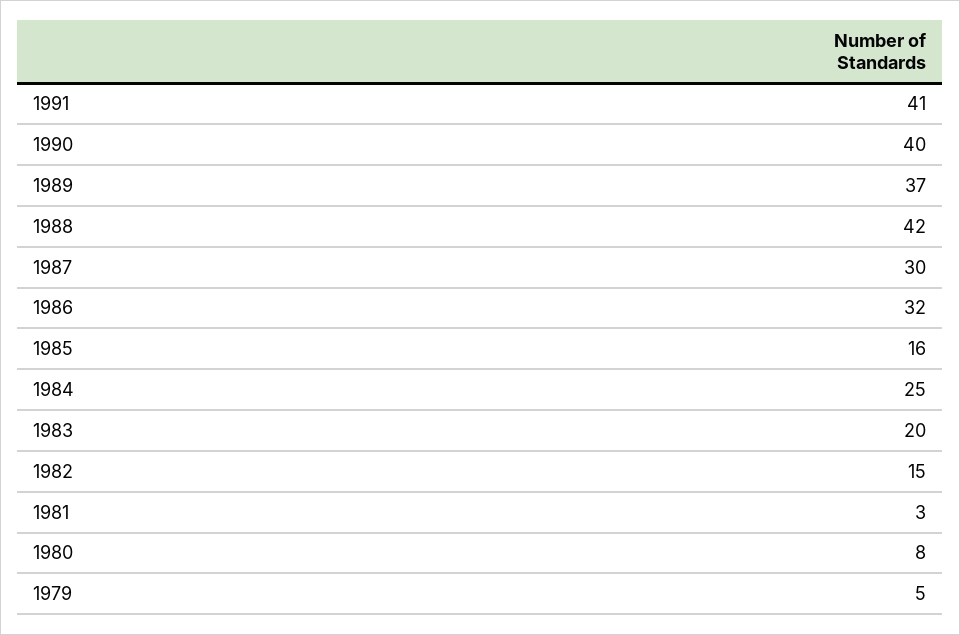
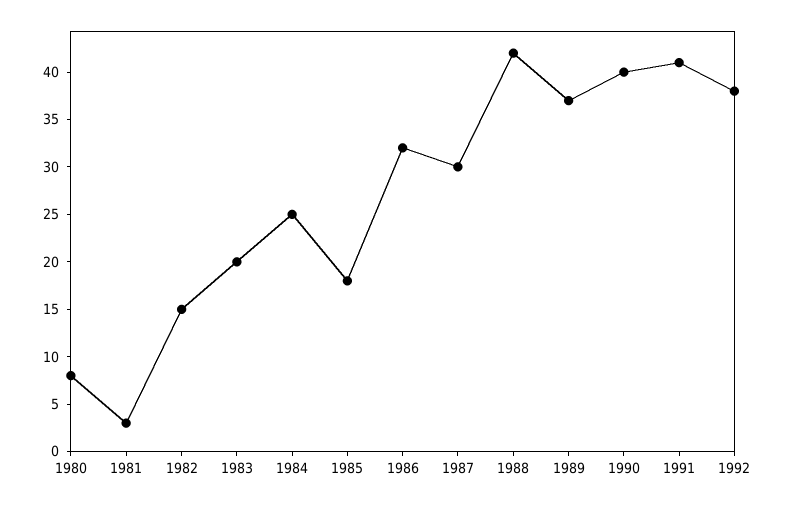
1985: 16 -> 18
1979: 5 -> none
1992: none -> 38

